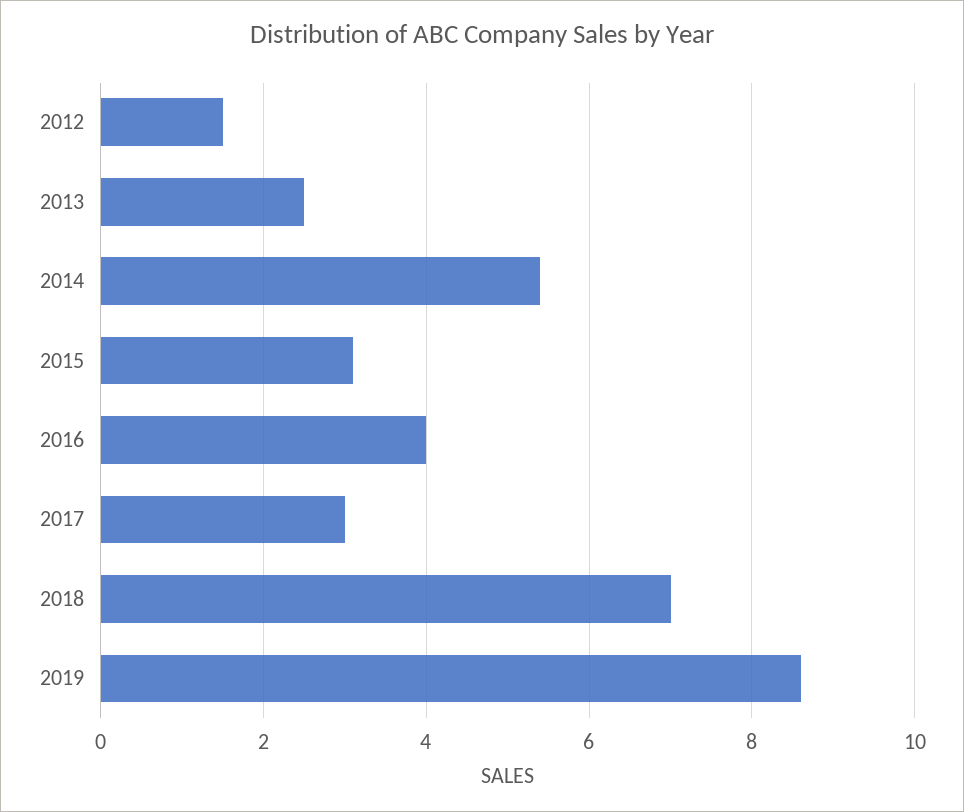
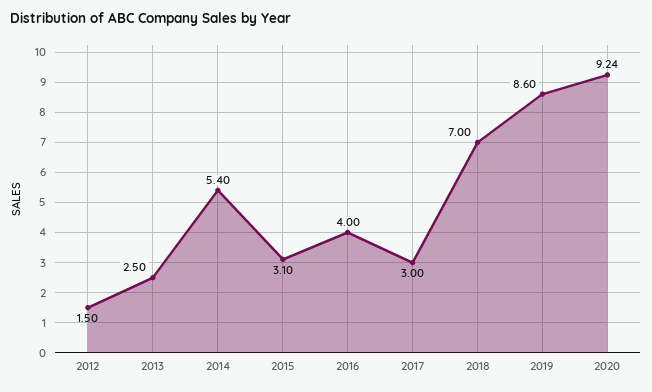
2020: none -> 9.24

